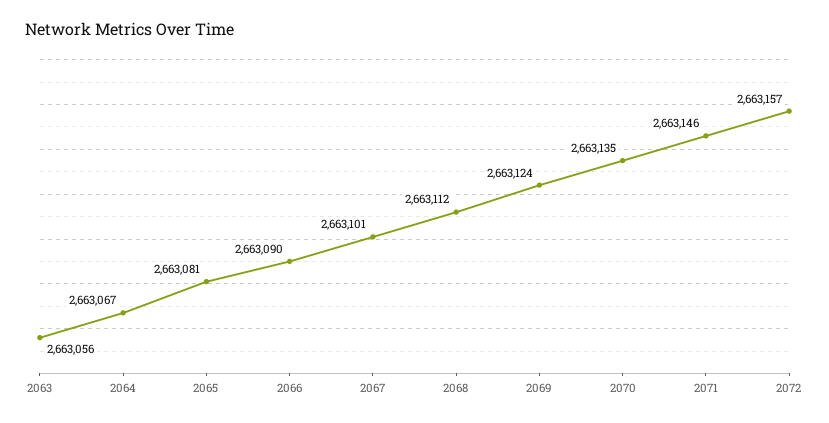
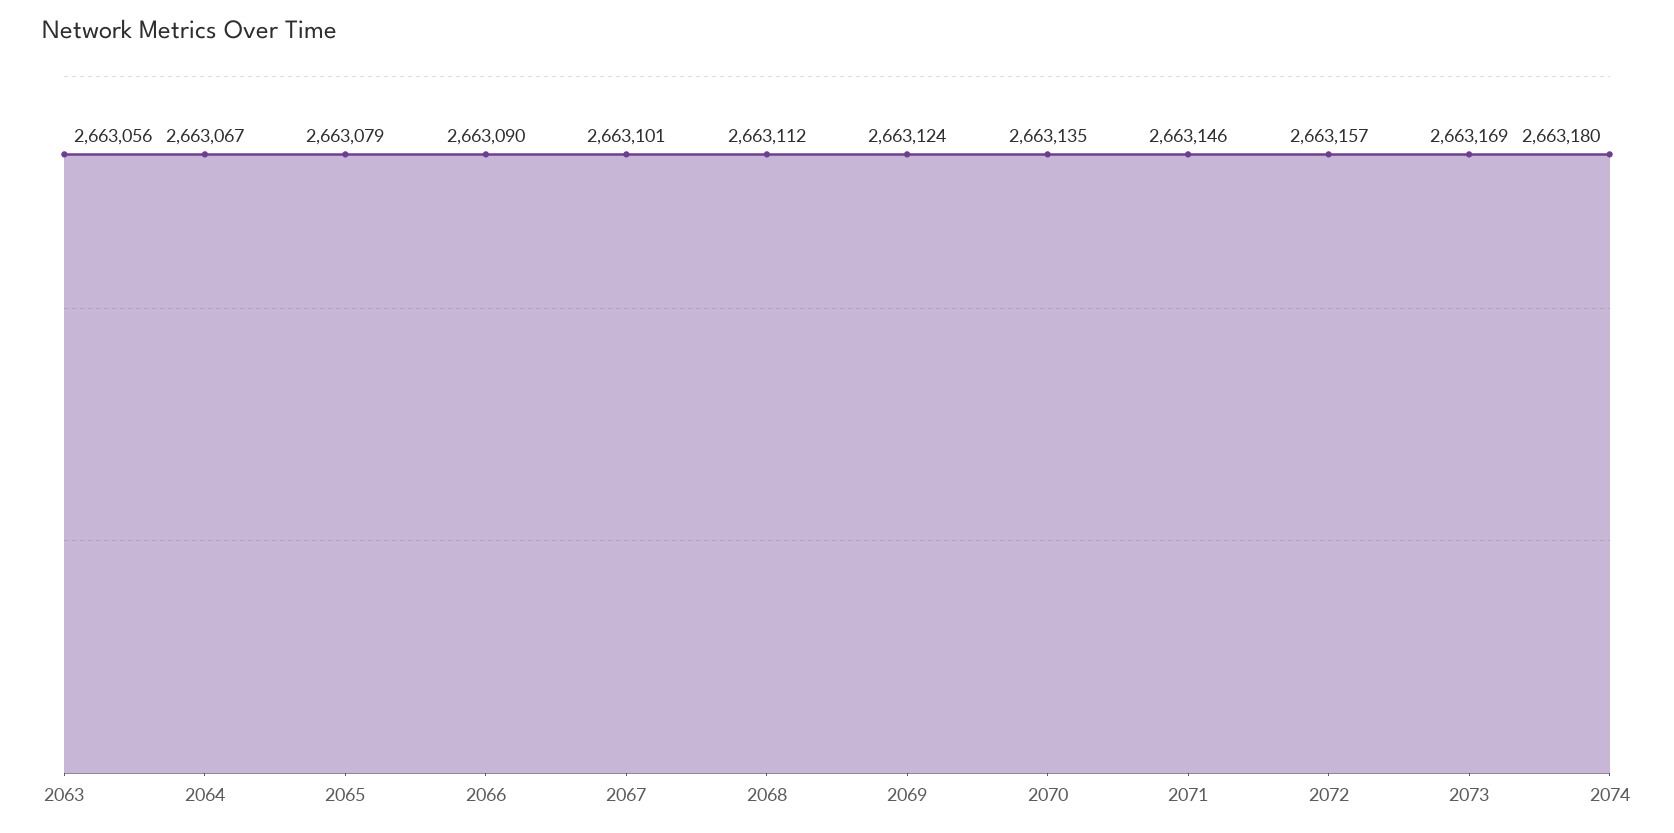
2065: 2663081 -> 2663079
2073: none -> 2663169
2074: none -> 2663180

